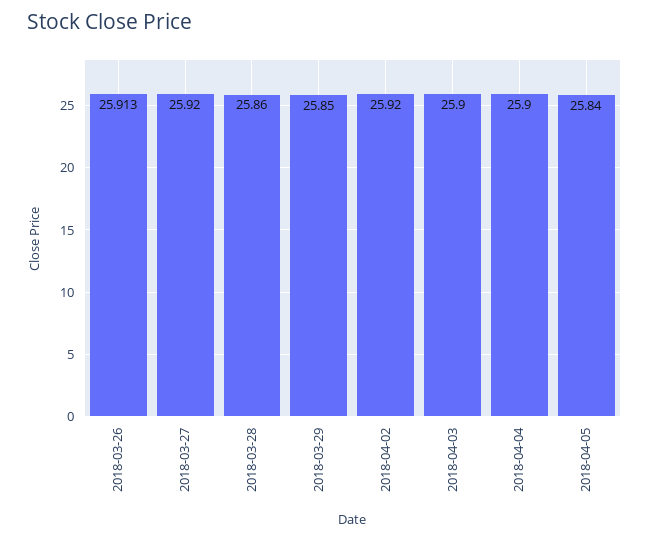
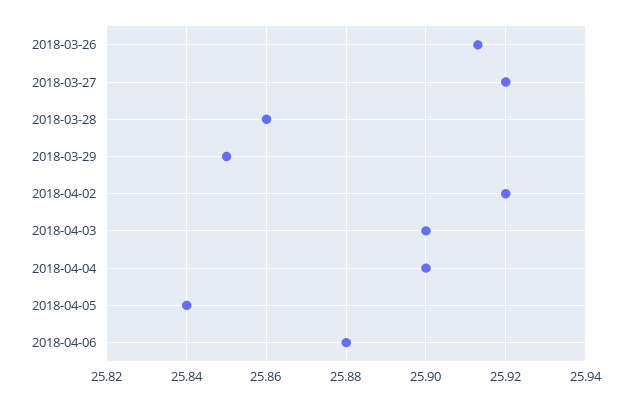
2018-04-06: none -> 25.88

